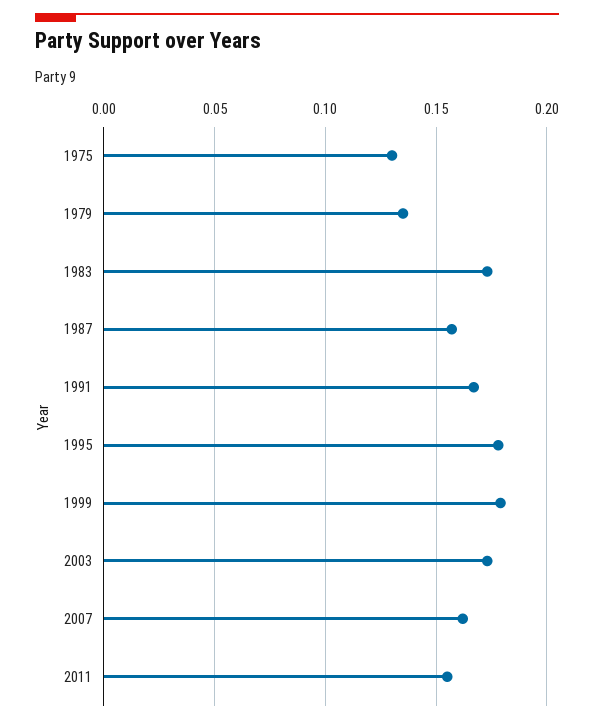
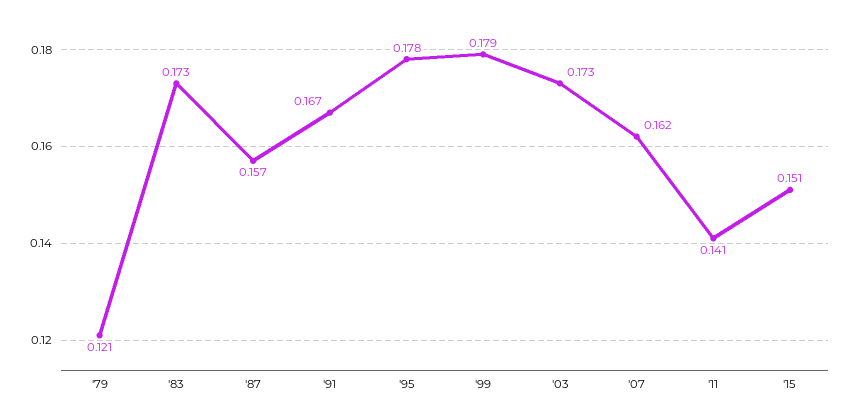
1975: 0.13 -> none
1979: 0.135 -> 0.121
2011: 0.155 -> 0.141
'15: none -> 0.151

